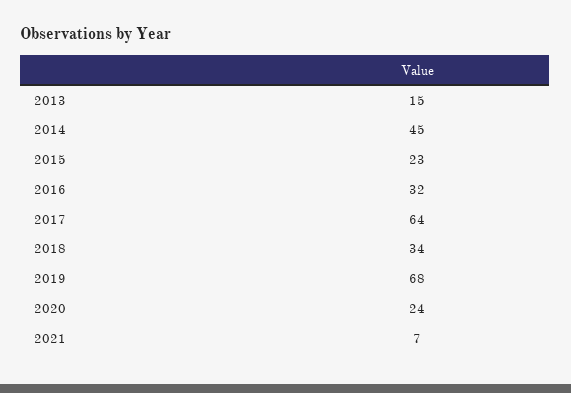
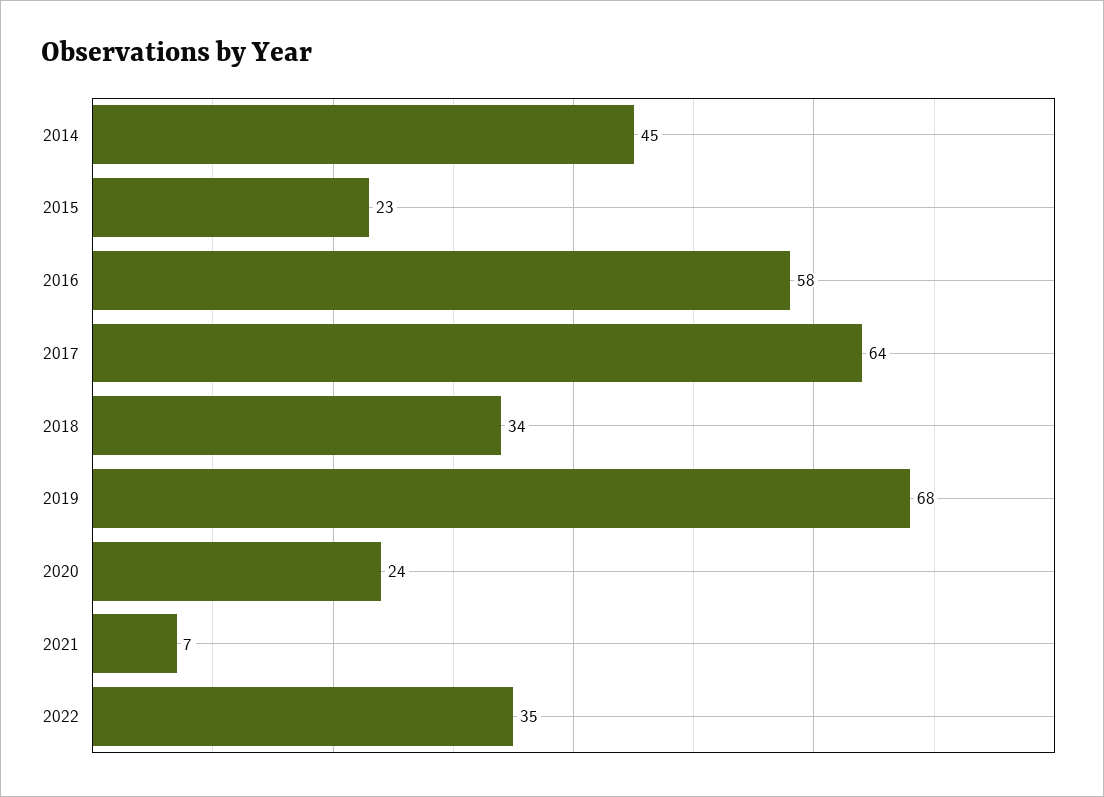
2013: 15 -> none
2016: 32 -> 58
2022: none -> 35

